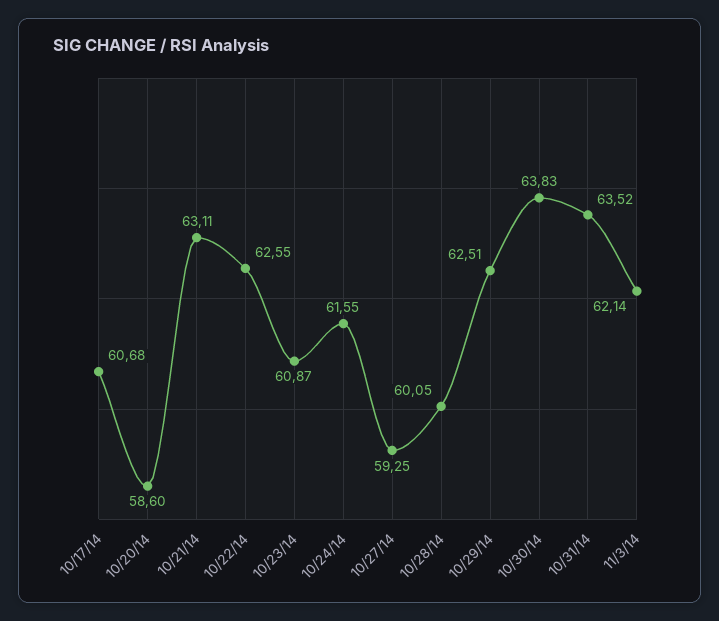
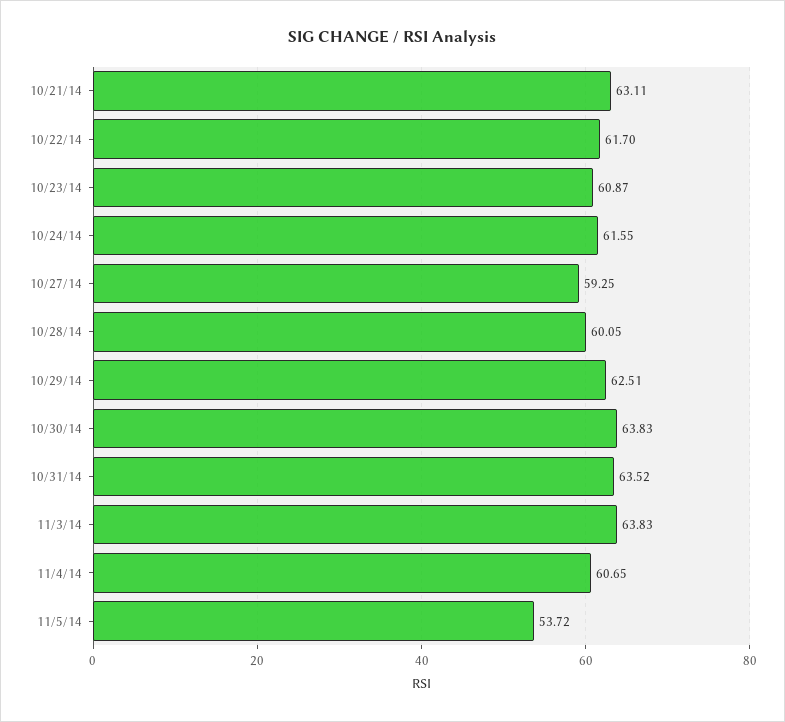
10/17/14: 60.68 -> none
10/20/14: 58.6 -> none
10/22/14: 62.55 -> 61.7
11/3/14: 62.14 -> 63.83
11/4/14: none -> 60.65
11/5/14: none -> 53.72

